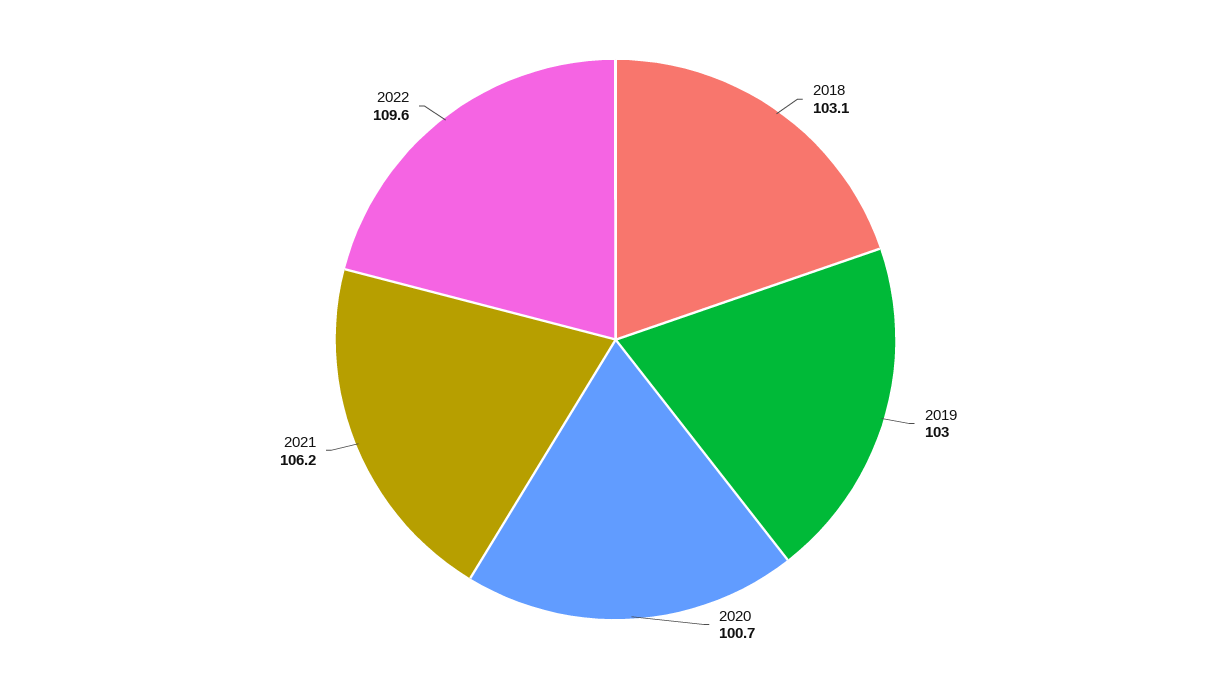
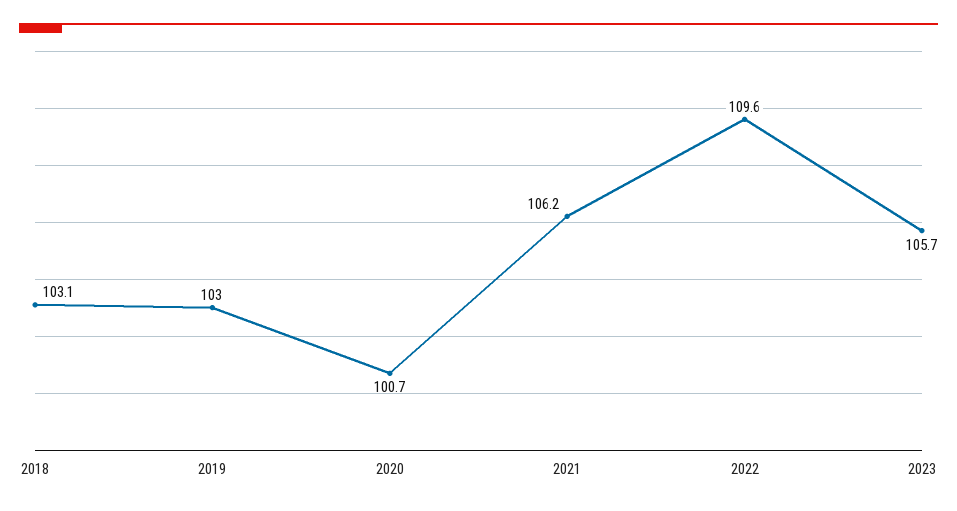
2023: none -> 105.7

